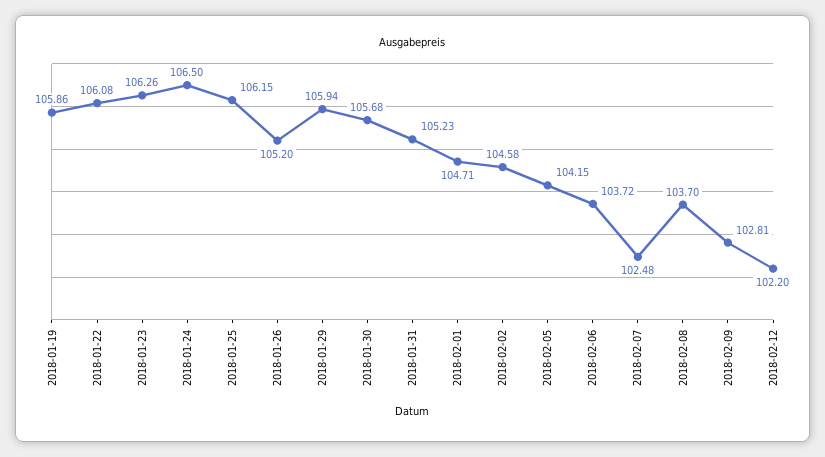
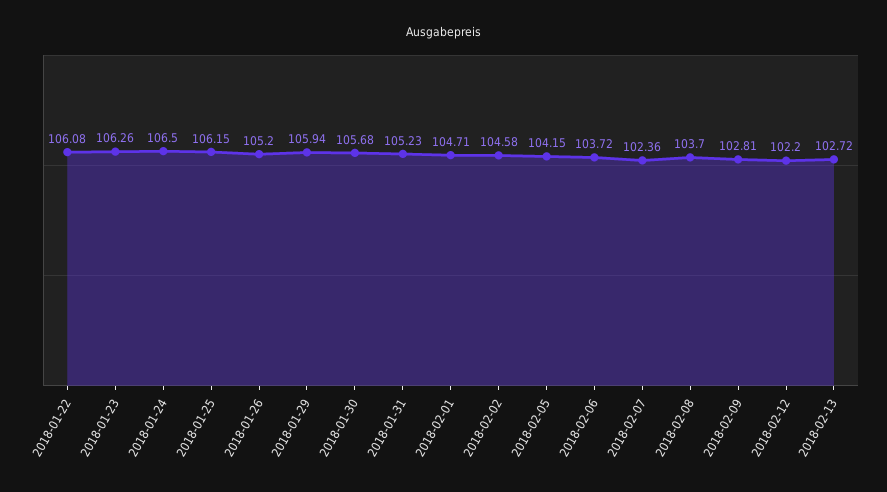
2018-01-19: 105.86 -> none
2018-02-07: 102.48 -> 102.36
2018-02-13: none -> 102.72

